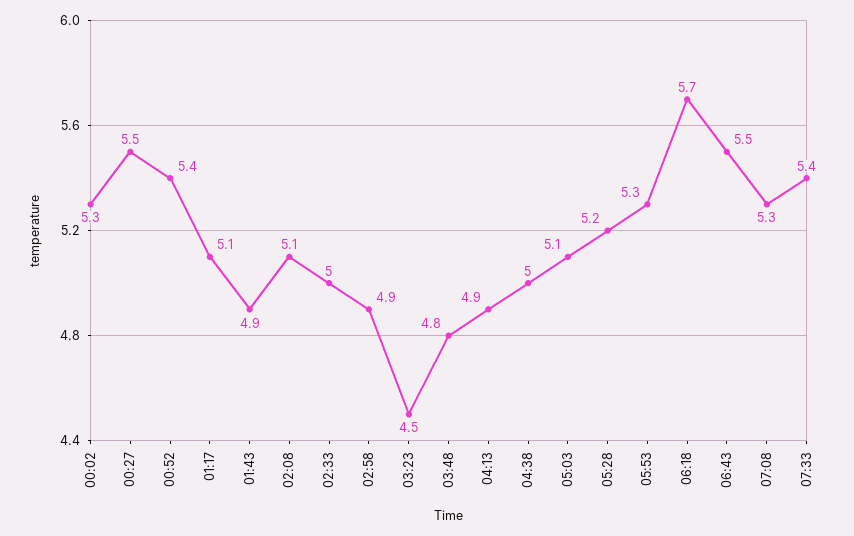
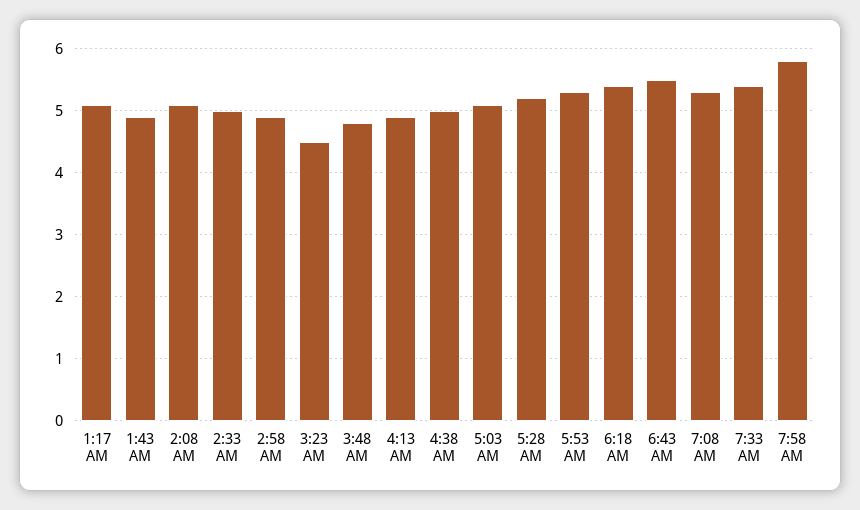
00:02: 5.3 -> none
00:27: 5.5 -> none
00:52: 5.4 -> none
06:18: 5.7 -> 5.4
7:58 AM: none -> 5.8

